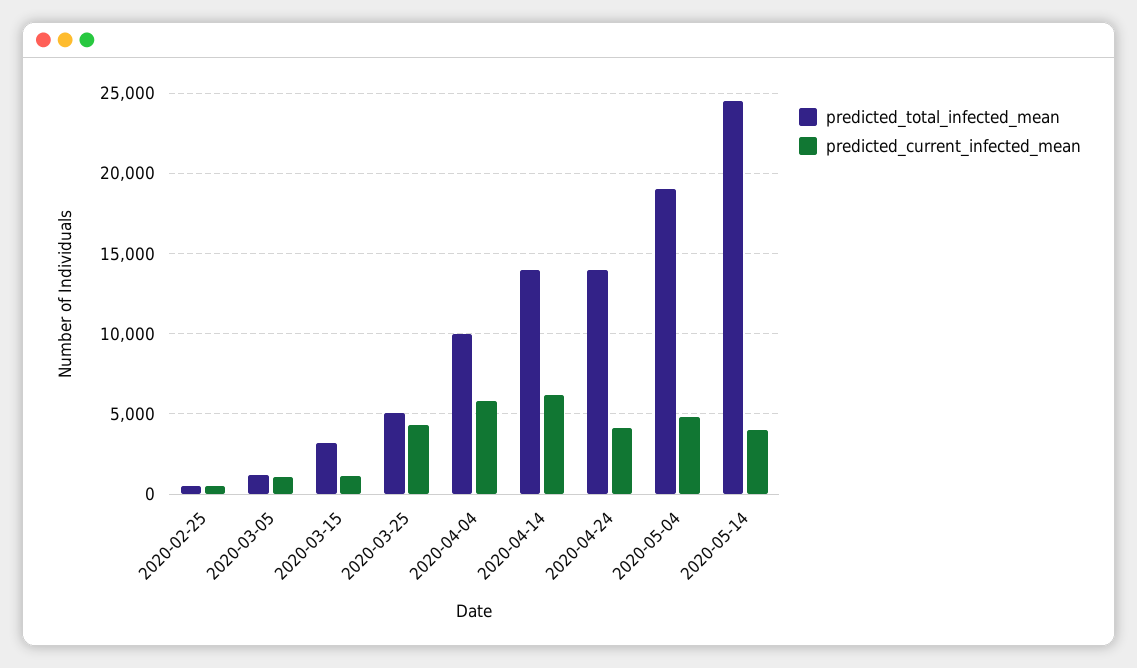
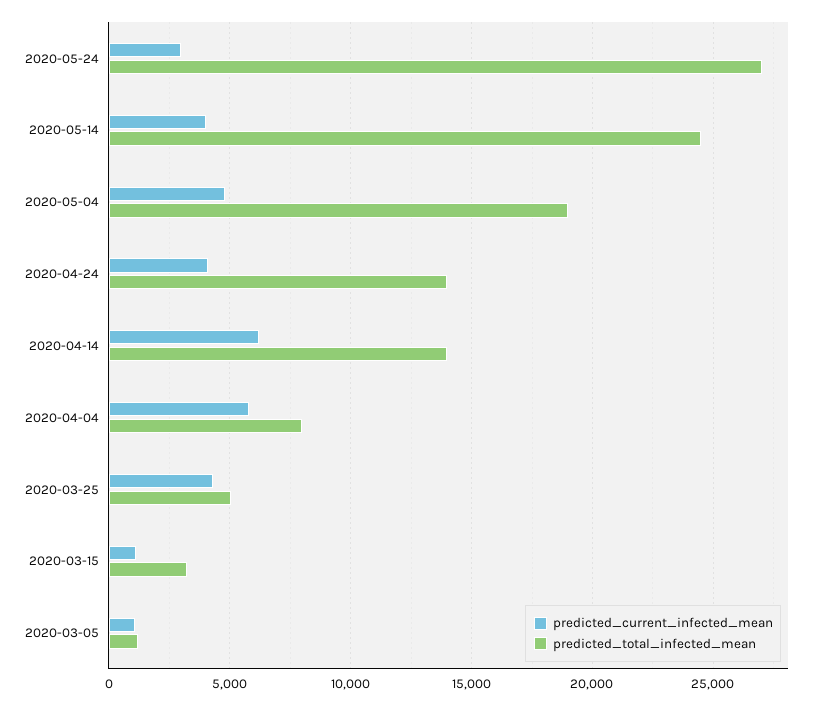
predicted_total_infected_mean, 2020-02-25: 500 -> none
predicted_current_infected_mean, 2020-02-25: 500 -> none
predicted_total_infected_mean, 2020-04-04: 10000 -> 8000
predicted_current_infected_mean, 2020-05-24: none -> 3000
predicted_total_infected_mean, 2020-05-24: none -> 27000

